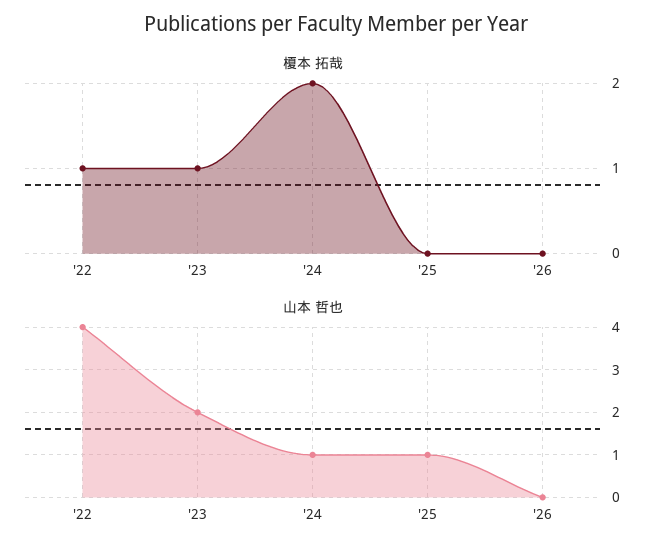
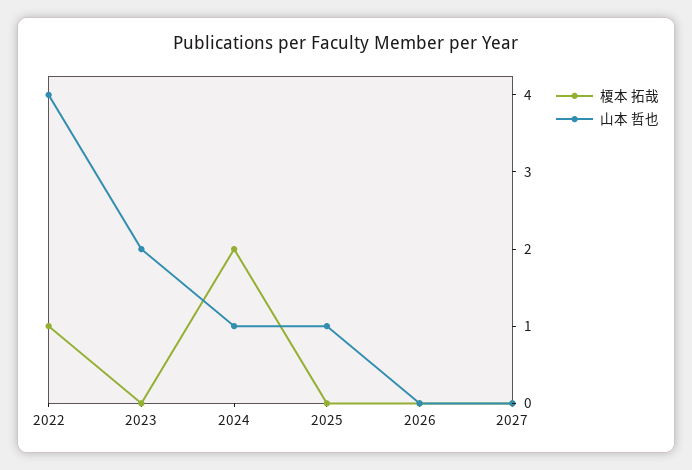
榎本 拓哉, '23: 1 -> 0
榎本 拓哉, 2027: none -> 0
山本 哲也, 2027: none -> 0

